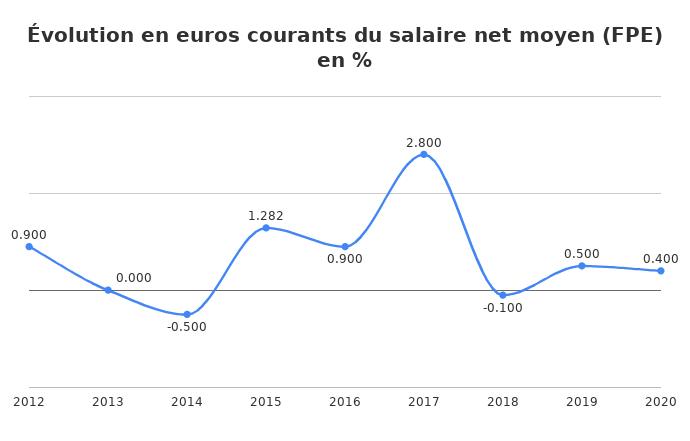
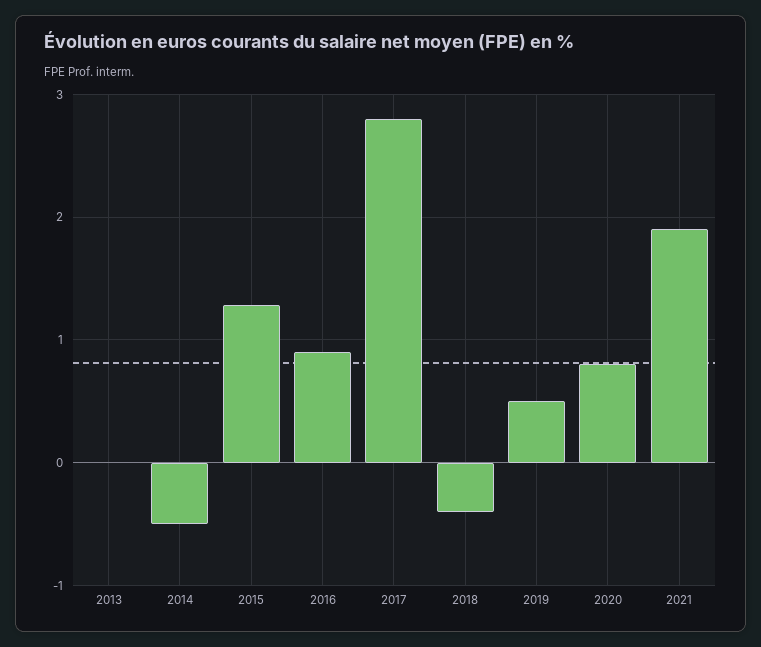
2012: 0.9 -> none
2018: -0.1 -> -0.4
2020: 0.4 -> 0.8
2021: none -> 1.9

